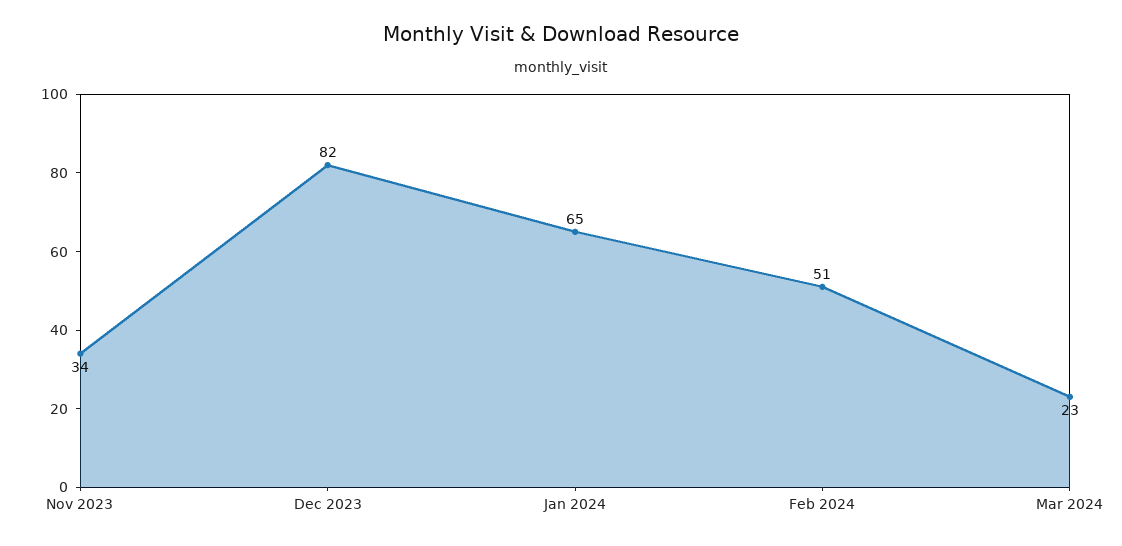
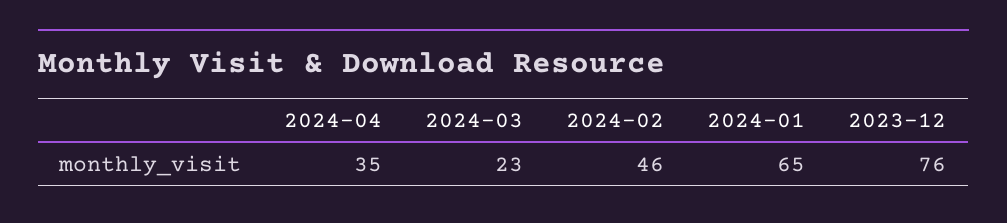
Nov 2023: 34 -> none
Dec 2023: 82 -> 76
Feb 2024: 51 -> 46
2024-04: none -> 35

